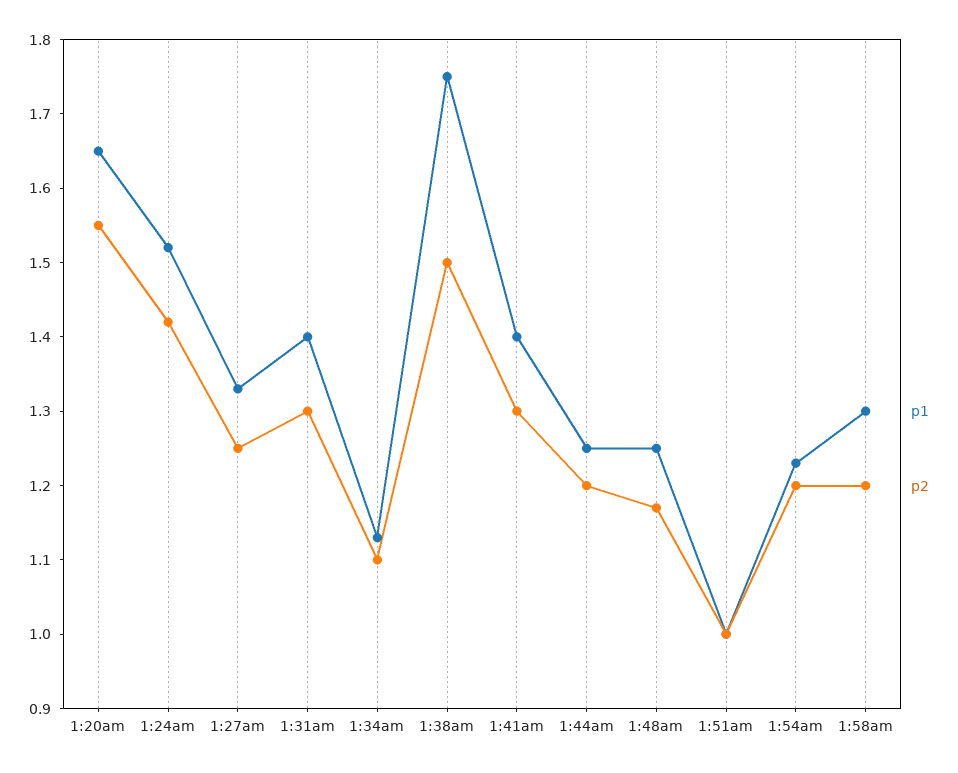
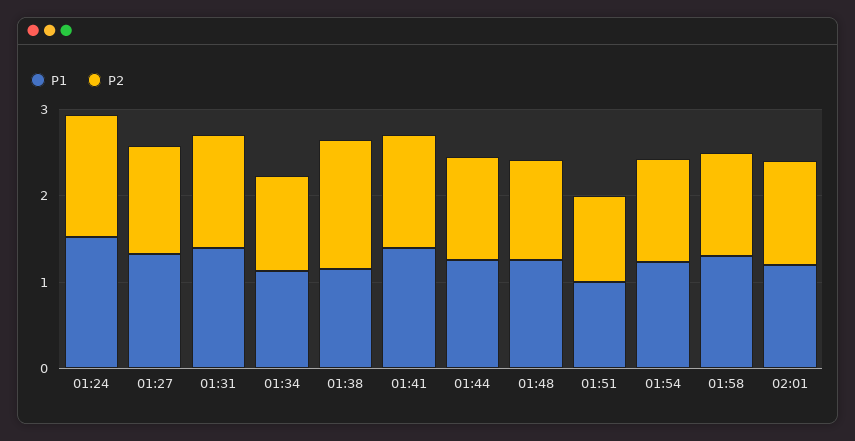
p1, 1:20am: 1.65 -> none
p2, 1:20am: 1.55 -> none
p1, 1:38am: 1.75 -> 1.2
p1, 02:01: none -> 1.2
p2, 02:01: none -> 1.2

